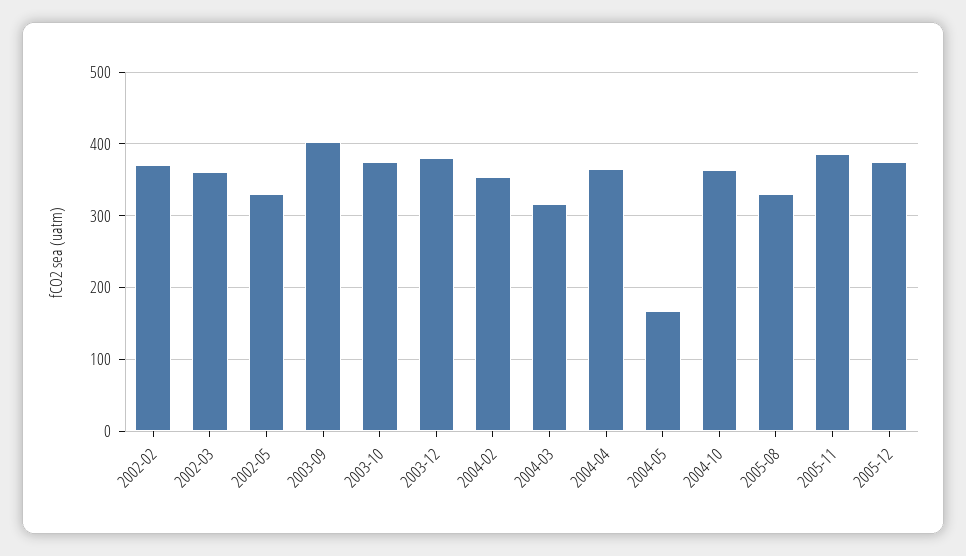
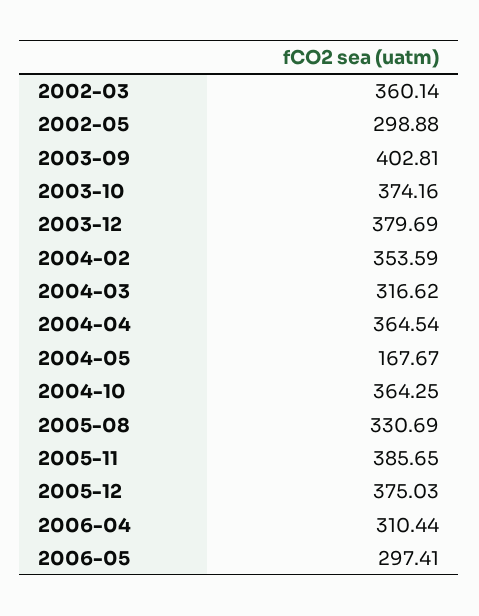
2002-02: 370 -> none
2002-05: 330 -> 298.88
2006-04: none -> 310.44
2006-05: none -> 297.41

